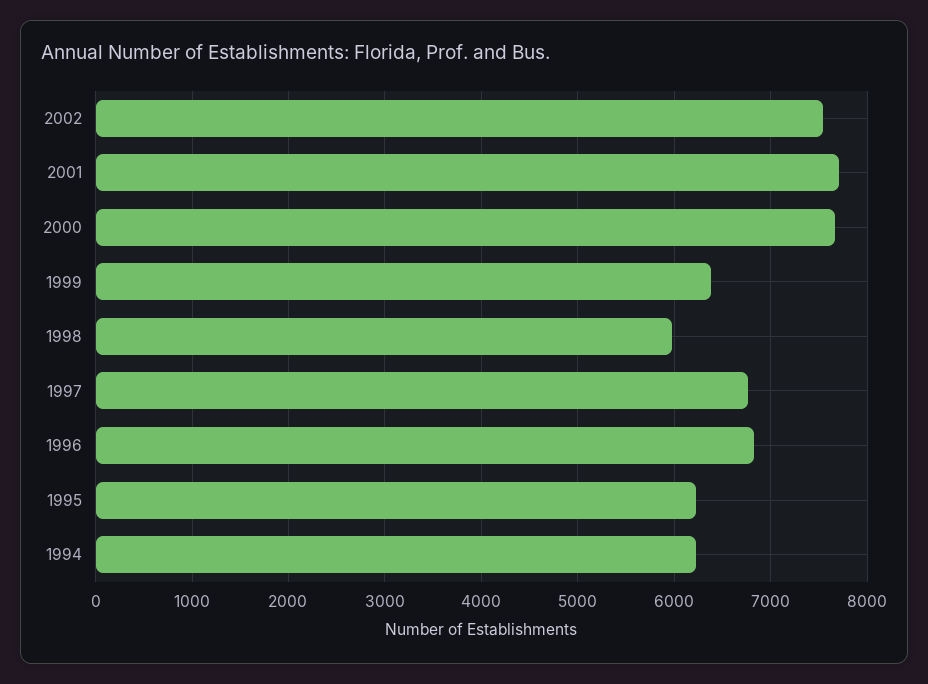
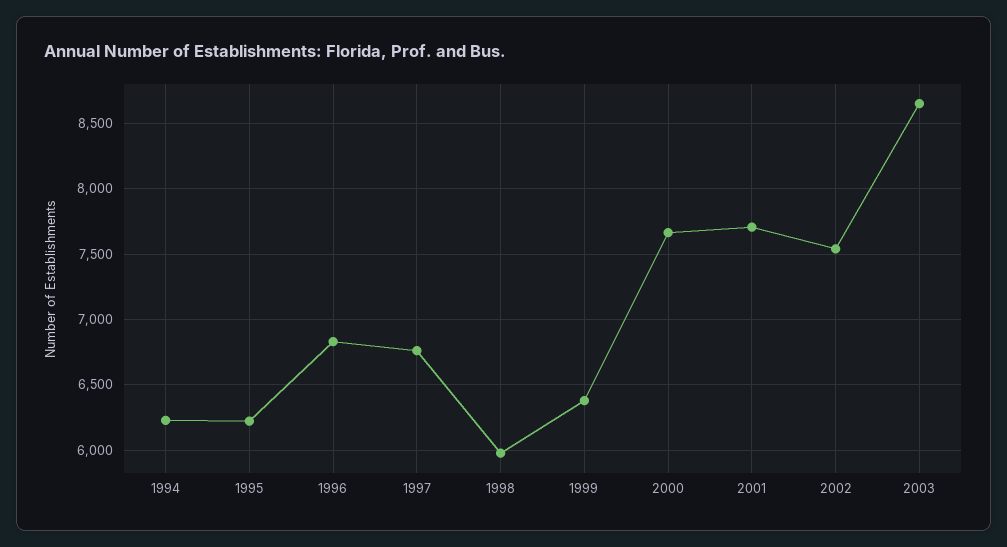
2003: none -> 8650

